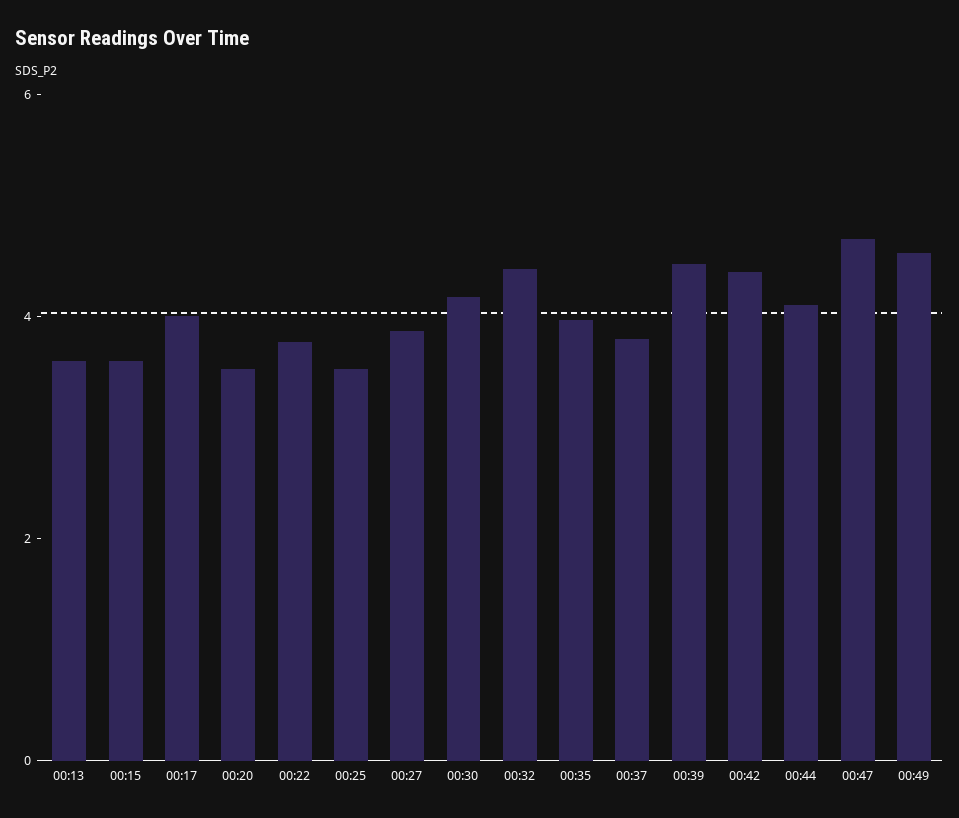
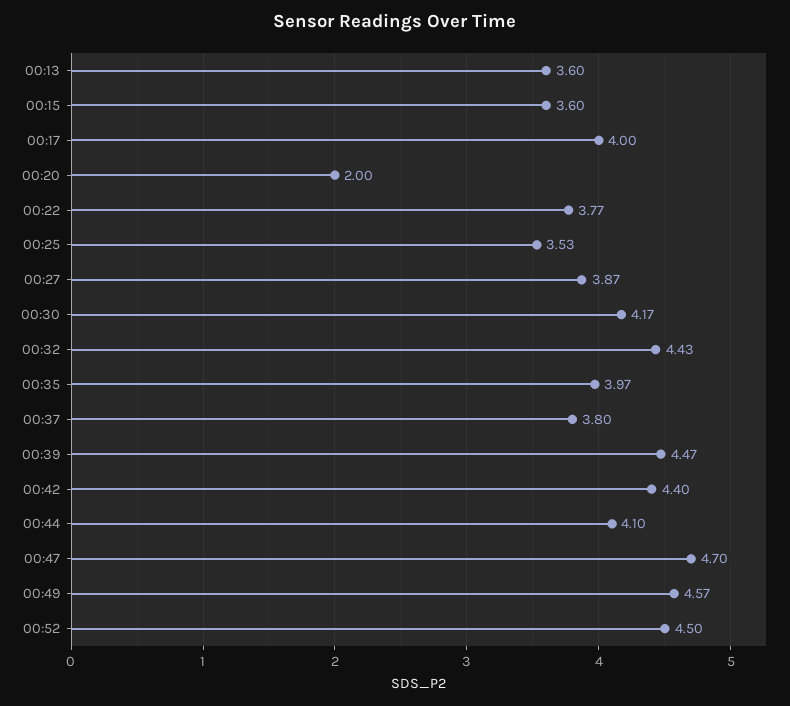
00:20: 3.5 -> 2
00:52: none -> 4.5

